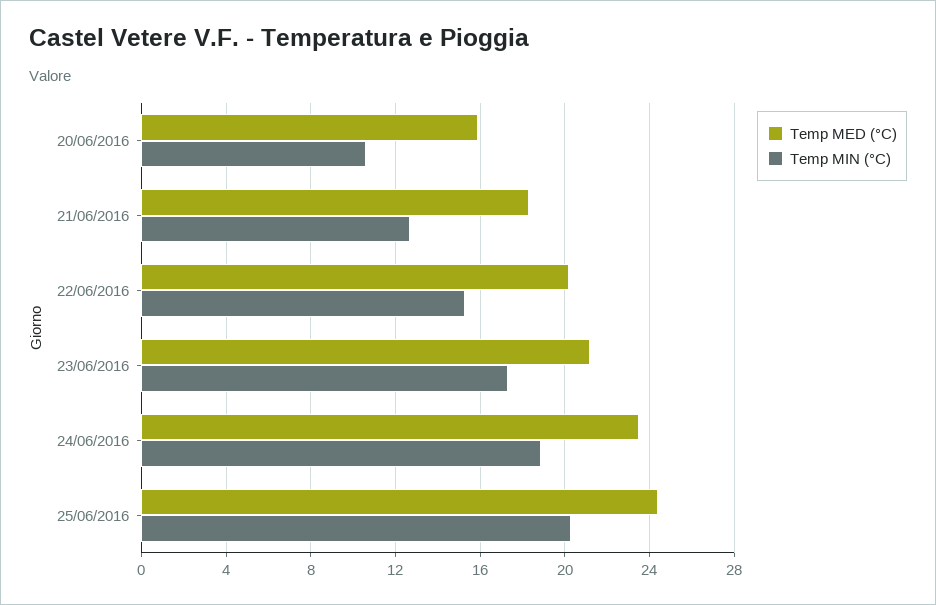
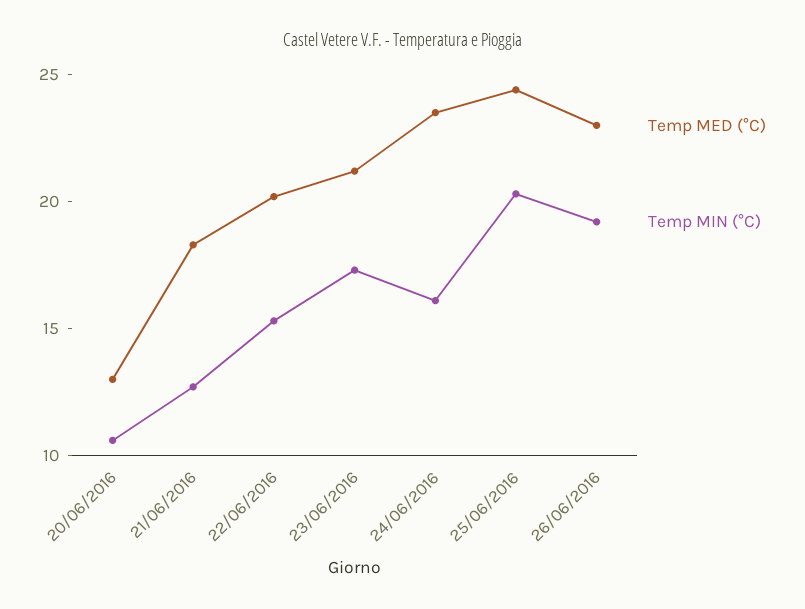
Temp MED (°C), 20/06/2016: 16 -> 13
Temp MIN (°C), 24/06/2016: 19 -> 16
Temp MED (°C), 26/06/2016: none -> 23
Temp MIN (°C), 26/06/2016: none -> 19

